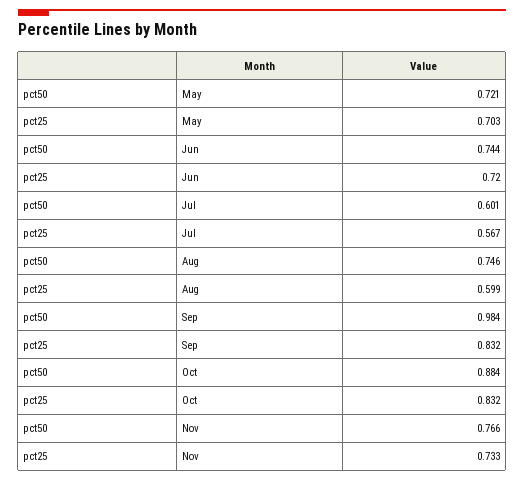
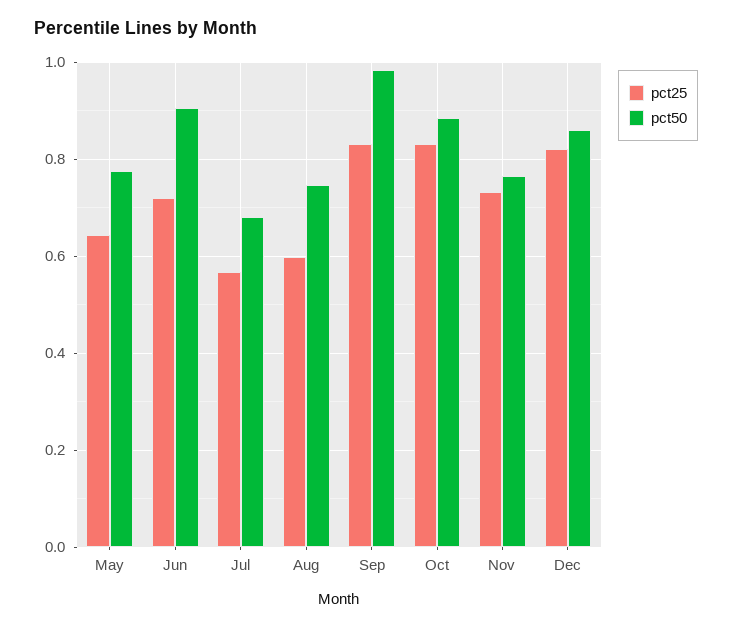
pct50, May: 0.721 -> 0.78
pct25, May: 0.703 -> 0.64
pct50, Jun: 0.744 -> 0.9
pct50, Jul: 0.601 -> 0.68
pct25, Dec: none -> 0.82
pct50, Dec: none -> 0.86

